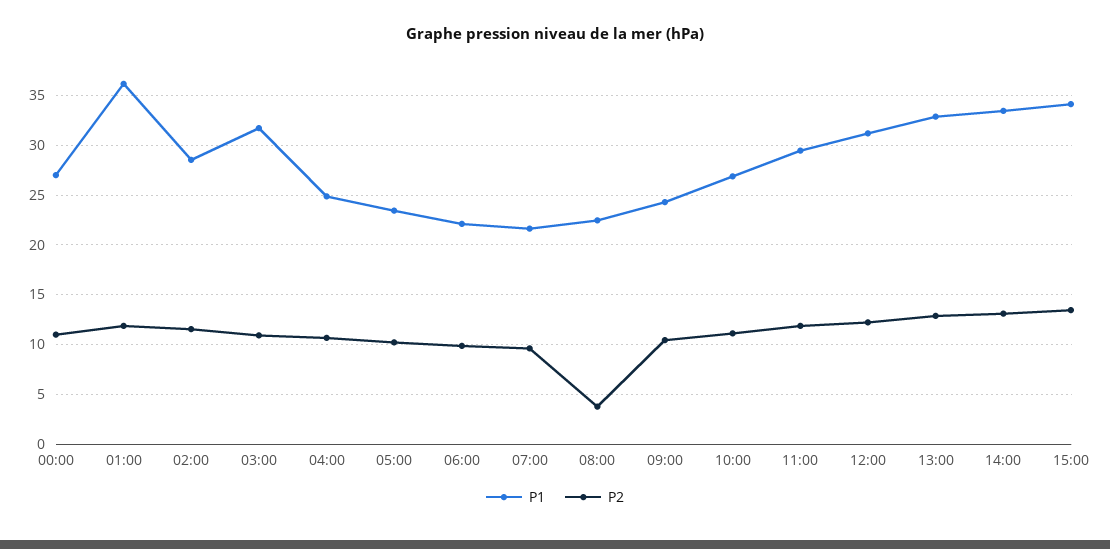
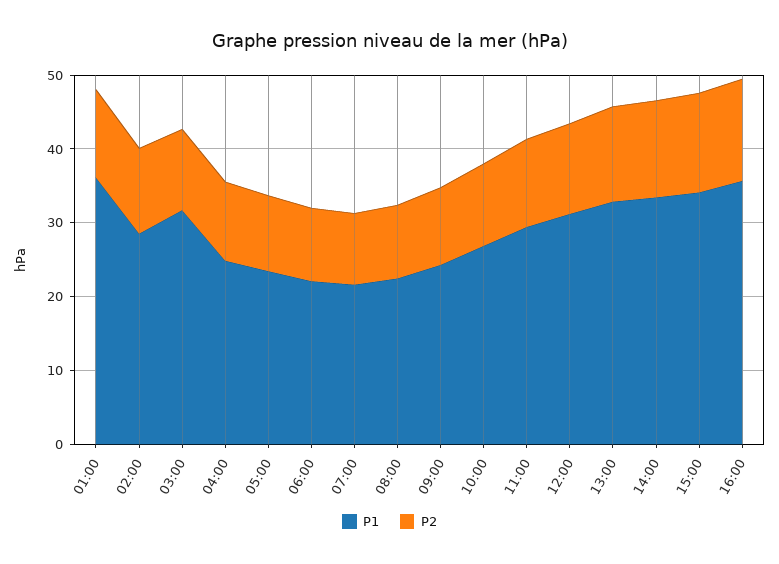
P1, 00:00: 27 -> none
P2, 00:00: 11 -> none
P2, 08:00: 4 -> 10
P1, 16:00: none -> 36
P2, 16:00: none -> 14

